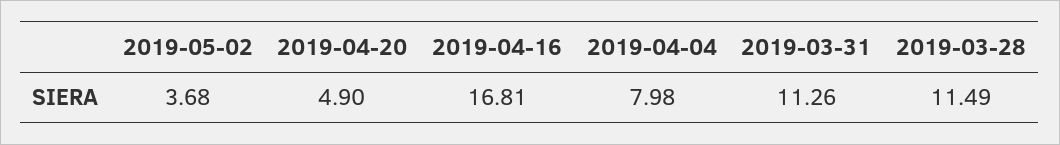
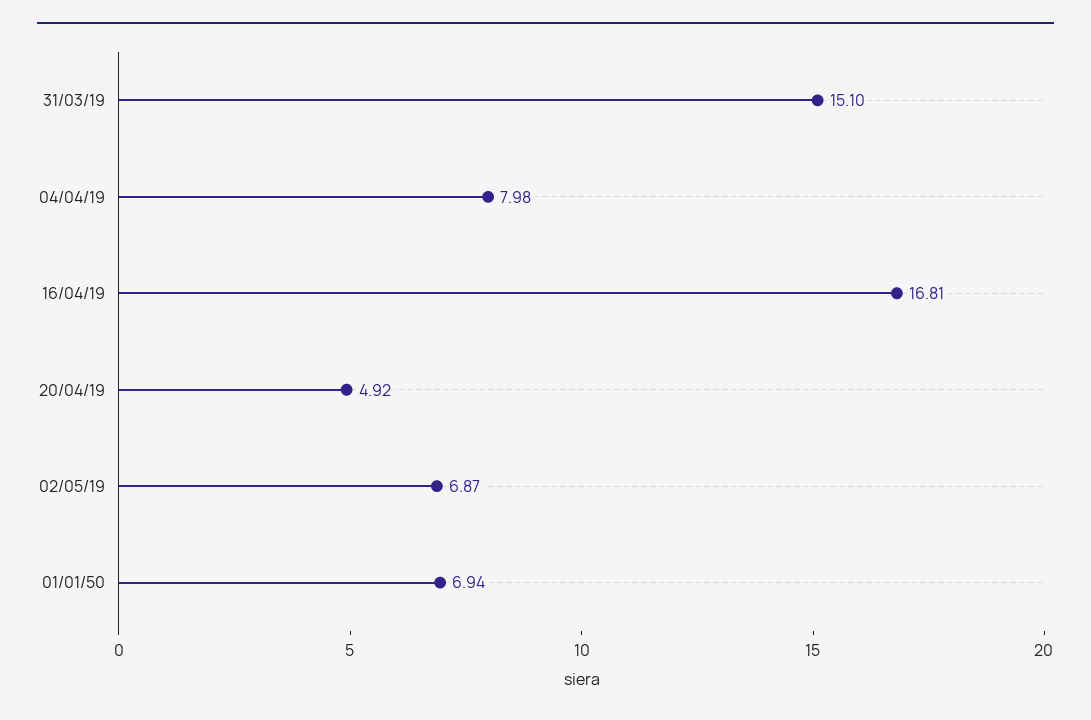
2019-05-02: 3.68 -> 6.87
2019-04-20: 4.9 -> 4.92
2019-03-31: 11.26 -> 15.1
2019-03-28: 11.49 -> none
01/01/50: none -> 6.94

